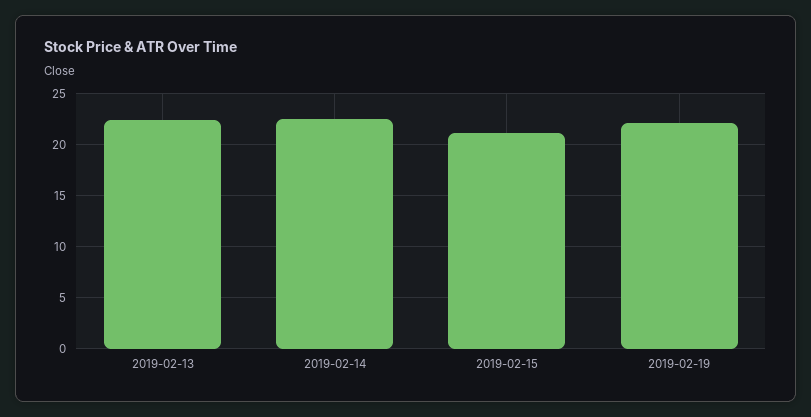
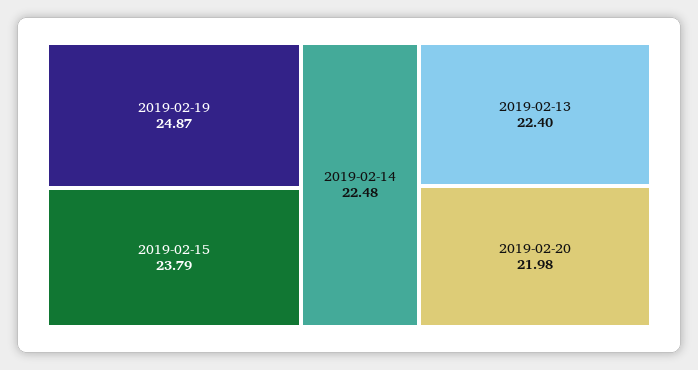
2019-02-15: 21 -> 23.79
2019-02-19: 22 -> 24.87
2019-02-20: none -> 21.98

